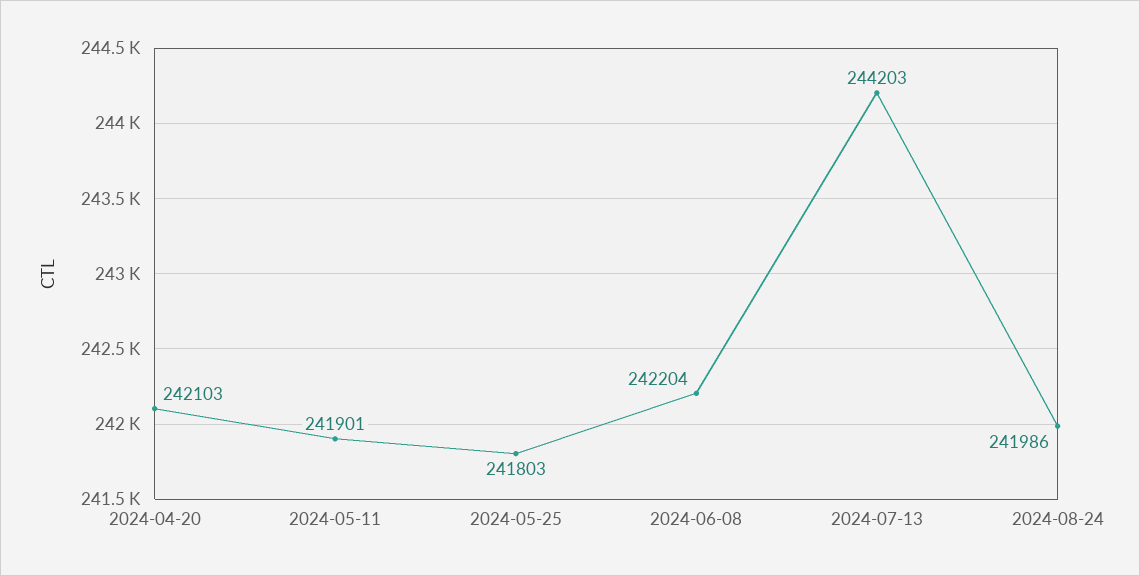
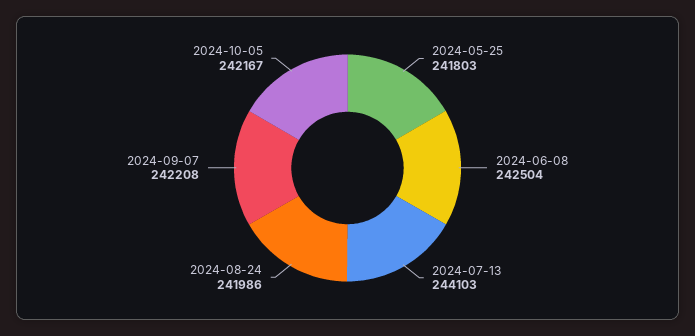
2024-04-20: 242103 -> none
2024-05-11: 241901 -> none
2024-06-08: 242204 -> 242504
2024-07-13: 244203 -> 244103
2024-09-07: none -> 242208
2024-10-05: none -> 242167

